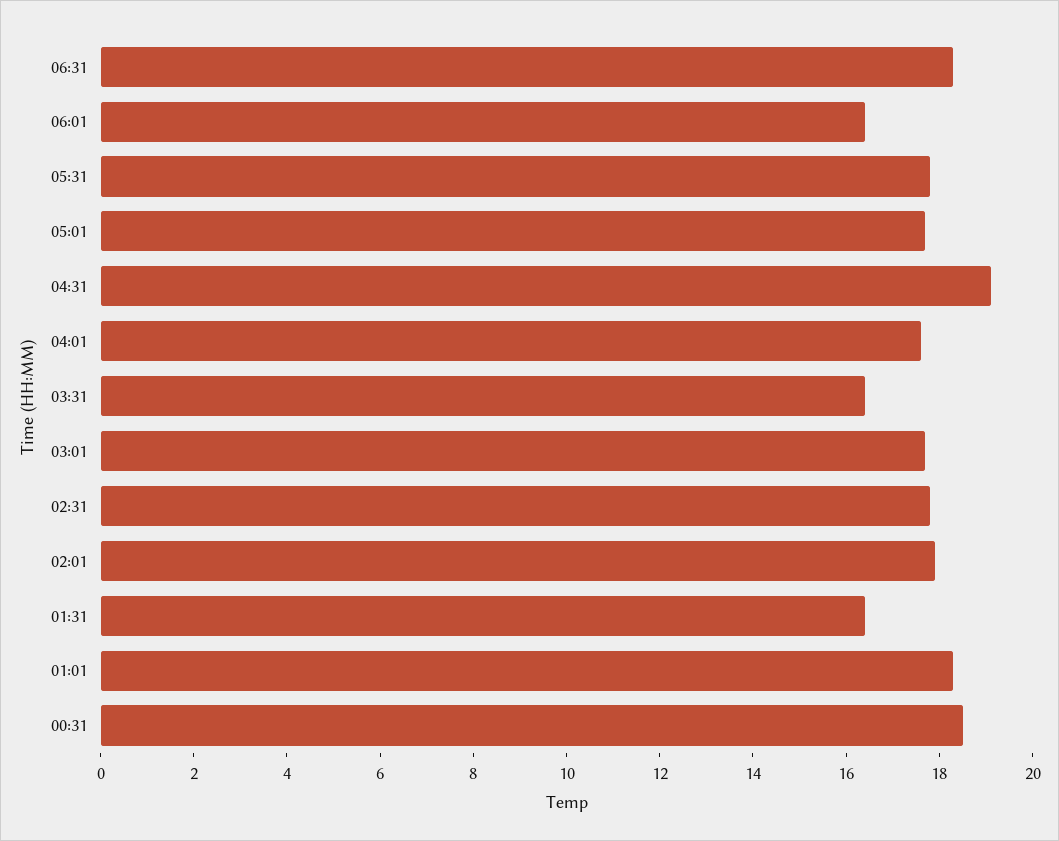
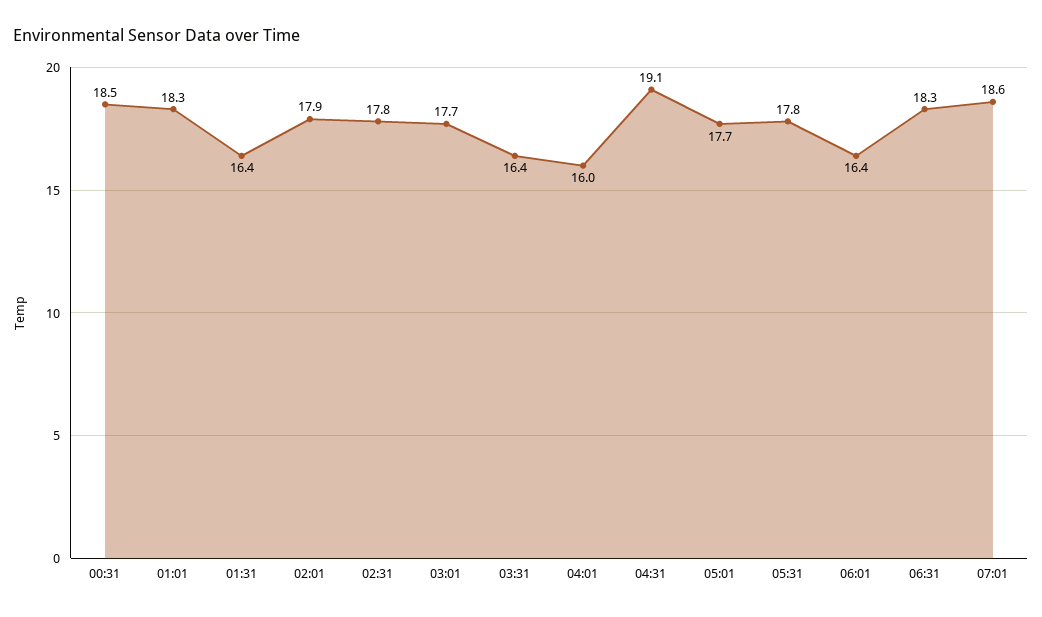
04:01: 17.5 -> 16
07:01: none -> 18.6

